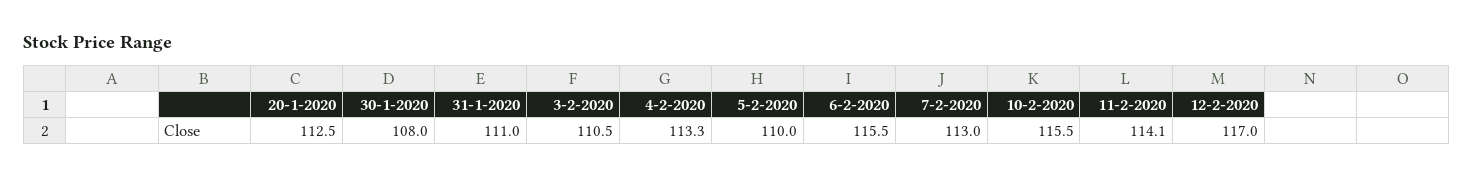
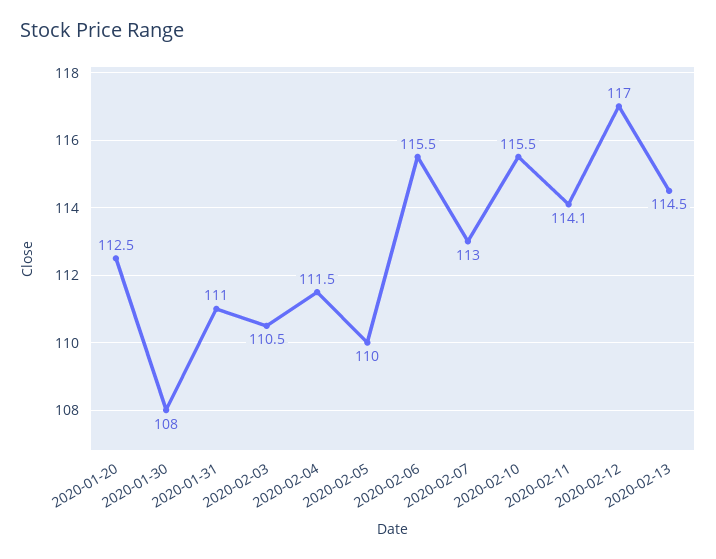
4-2-2020: 113.3 -> 111.5
2020-02-13: none -> 114.5

